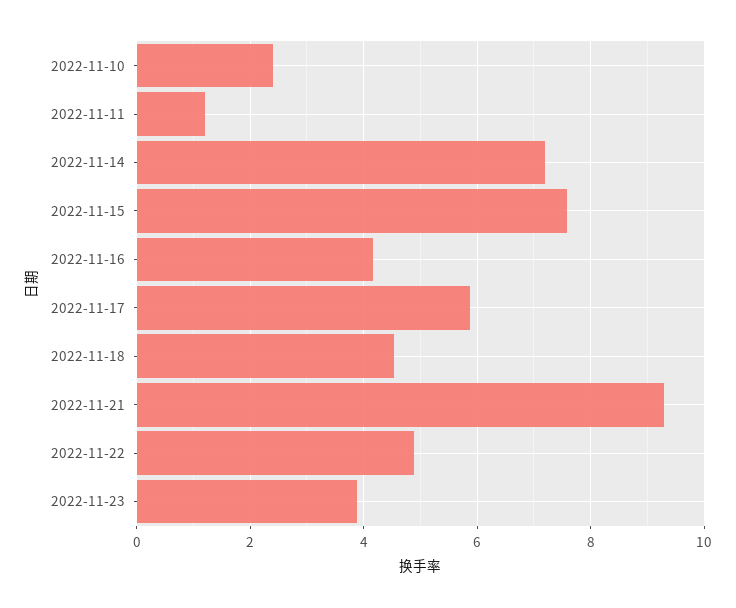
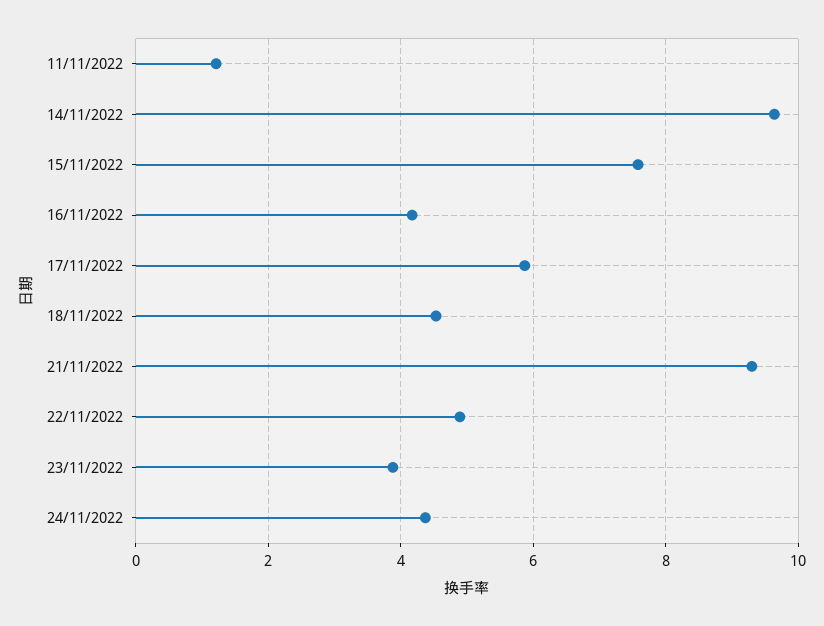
2022-11-10: 2.4 -> none
2022-11-14: 7.2 -> 9.6
24/11/2022: none -> 4.4

